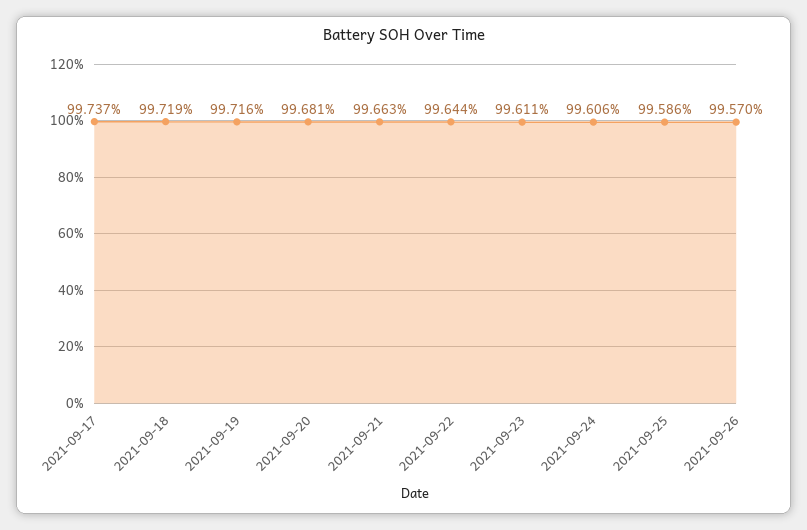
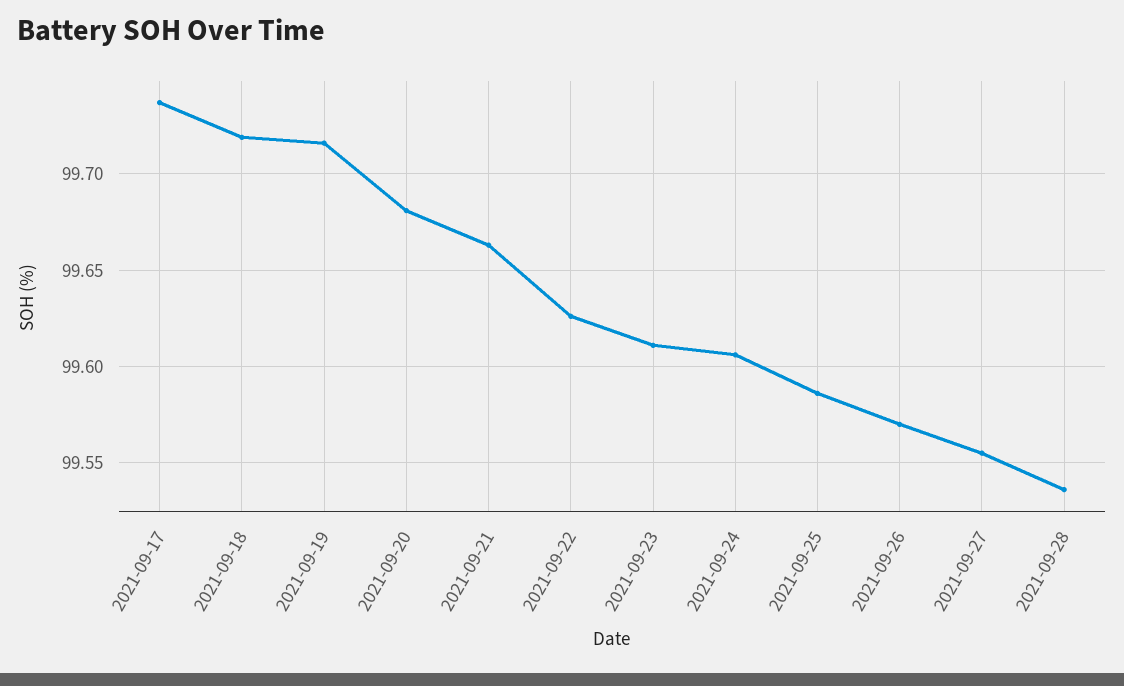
2021-09-22: 99.644 -> 99.625
2021-09-27: none -> 99.555
2021-09-28: none -> 99.535

